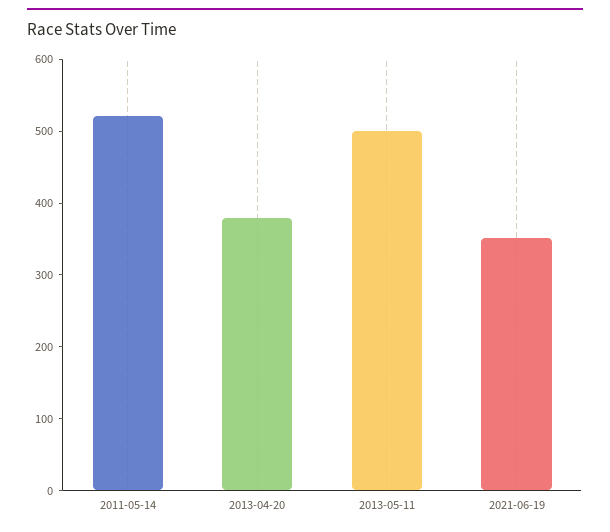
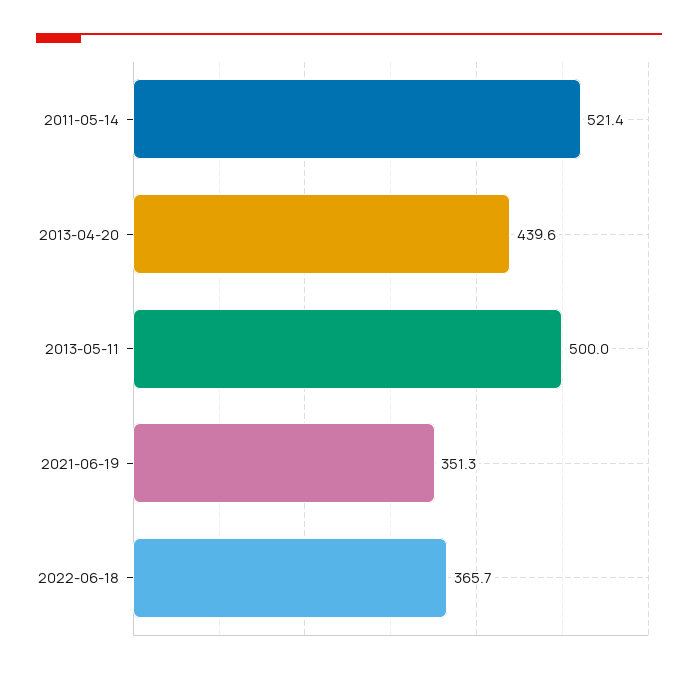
2013-04-20: 380 -> 439.6
2022-06-18: none -> 365.7

